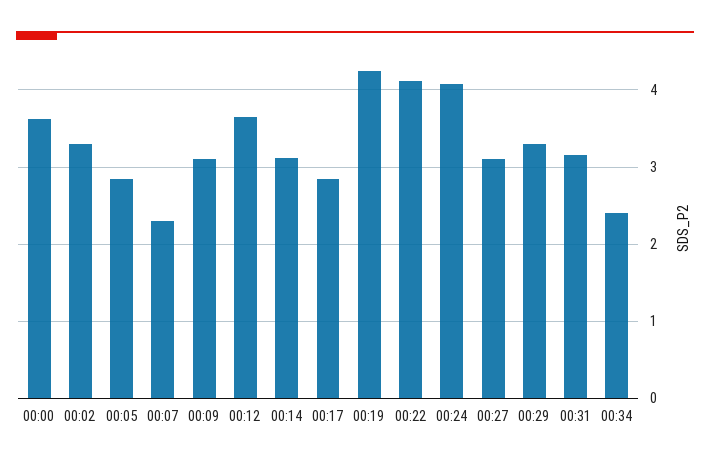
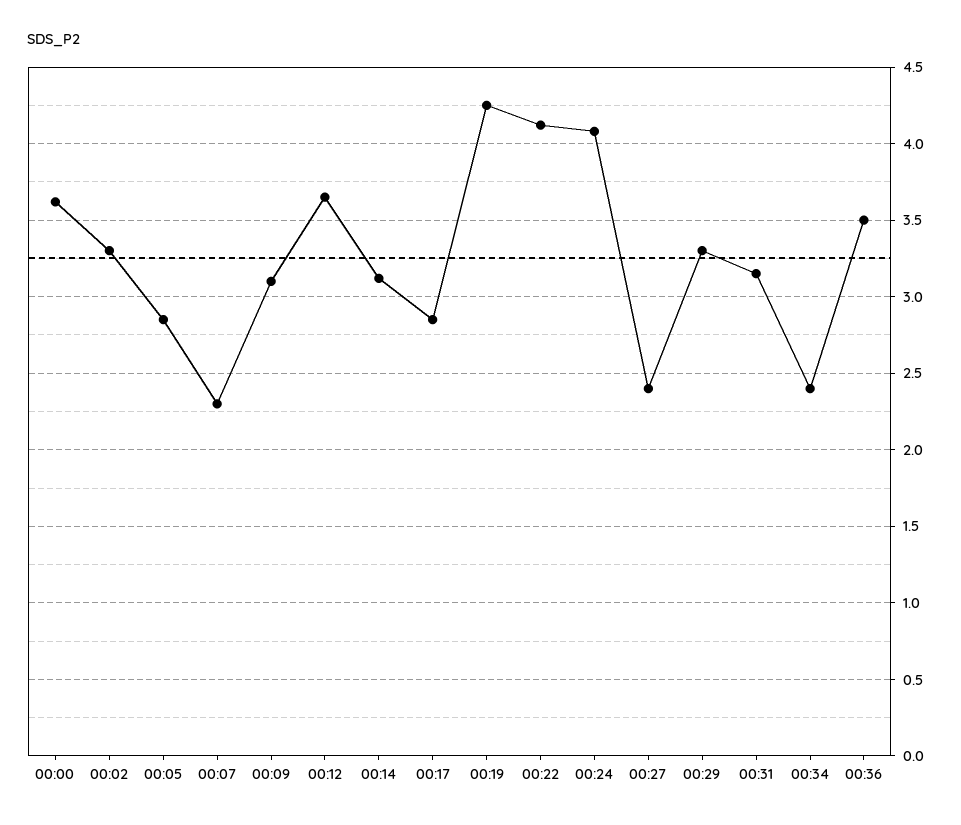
00:27: 3.1 -> 2.4
00:36: none -> 3.5

